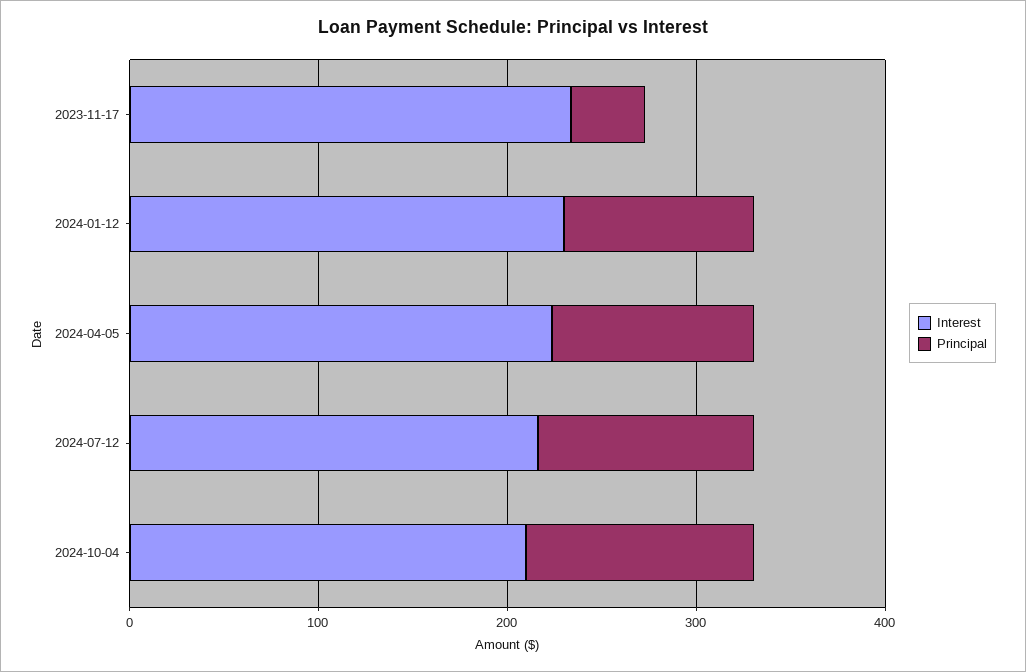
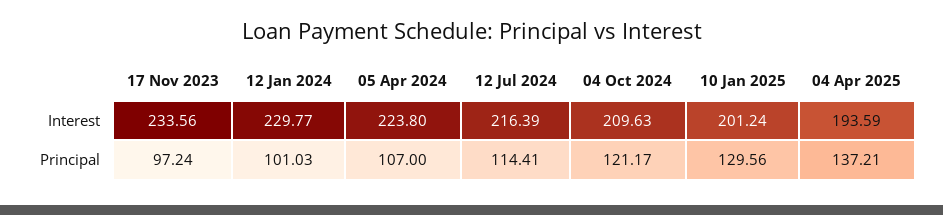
Principal, 2023-11-17: 40 -> 97.24
Interest, 10 Jan 2025: none -> 201.24
Interest, 04 Apr 2025: none -> 193.59
Principal, 10 Jan 2025: none -> 129.56
Principal, 04 Apr 2025: none -> 137.21

